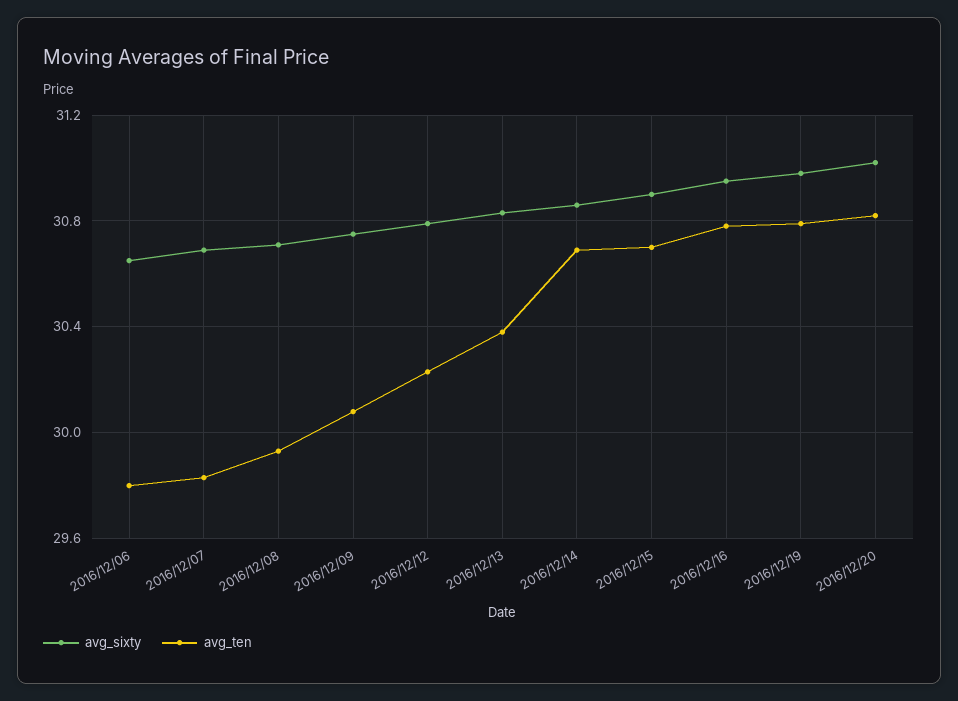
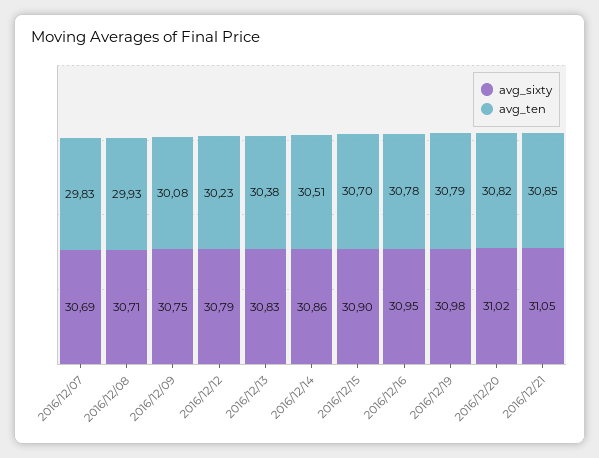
avg_sixty, 2016/12/06: 30.65 -> none
avg_ten, 2016/12/06: 29.8 -> none
avg_ten, 2016/12/14: 30.7 -> 30.51
avg_sixty, 2016/12/21: none -> 31.05
avg_ten, 2016/12/21: none -> 30.85

